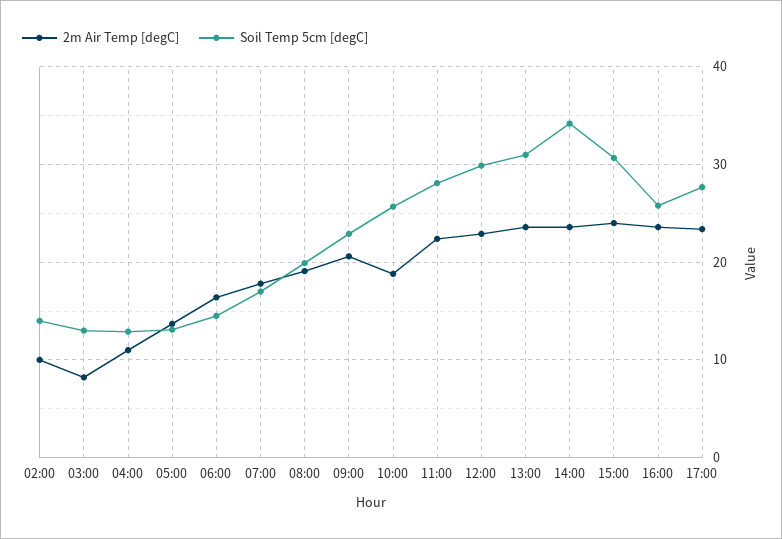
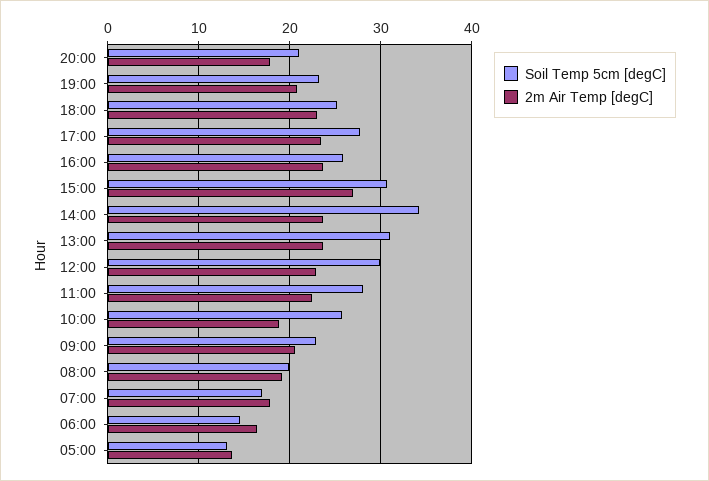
2m Air Temp [degC], 02:00: 10 -> none
Soil Temp 5cm [degC], 02:00: 14 -> none
2m Air Temp [degC], 03:00: 8 -> none
Soil Temp 5cm [degC], 03:00: 13 -> none
2m Air Temp [degC], 04:00: 11 -> none
Soil Temp 5cm [degC], 04:00: 13 -> none
2m Air Temp [degC], 15:00: 24 -> 27
Soil Temp 5cm [degC], 20:00: none -> 21
2m Air Temp [degC], 20:00: none -> 18
Soil Temp 5cm [degC], 19:00: none -> 23
2m Air Temp [degC], 19:00: none -> 21
Soil Temp 5cm [degC], 18:00: none -> 25
2m Air Temp [degC], 18:00: none -> 23

